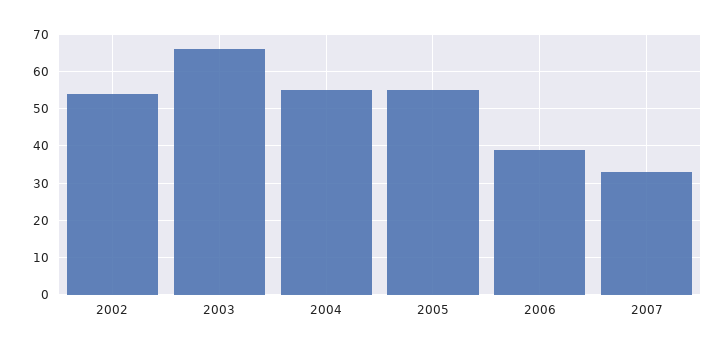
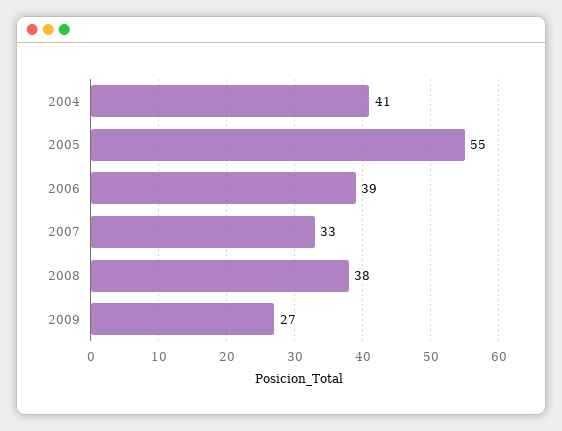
2002: 55 -> none
2003: 65 -> none
2004: 55 -> 41
2008: none -> 38
2009: none -> 27

